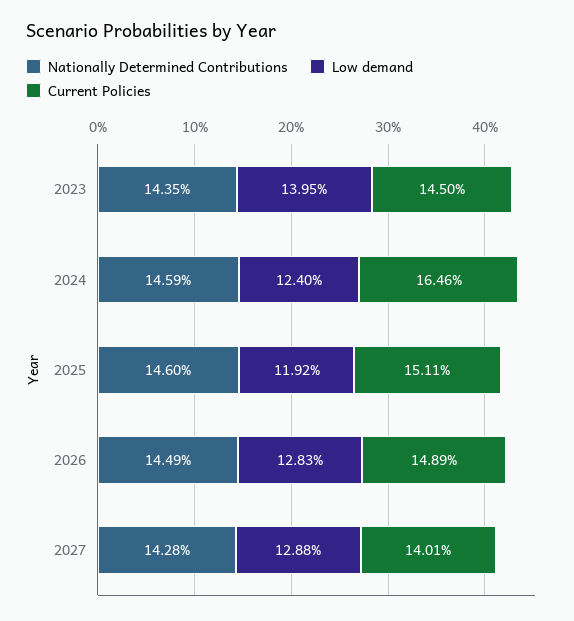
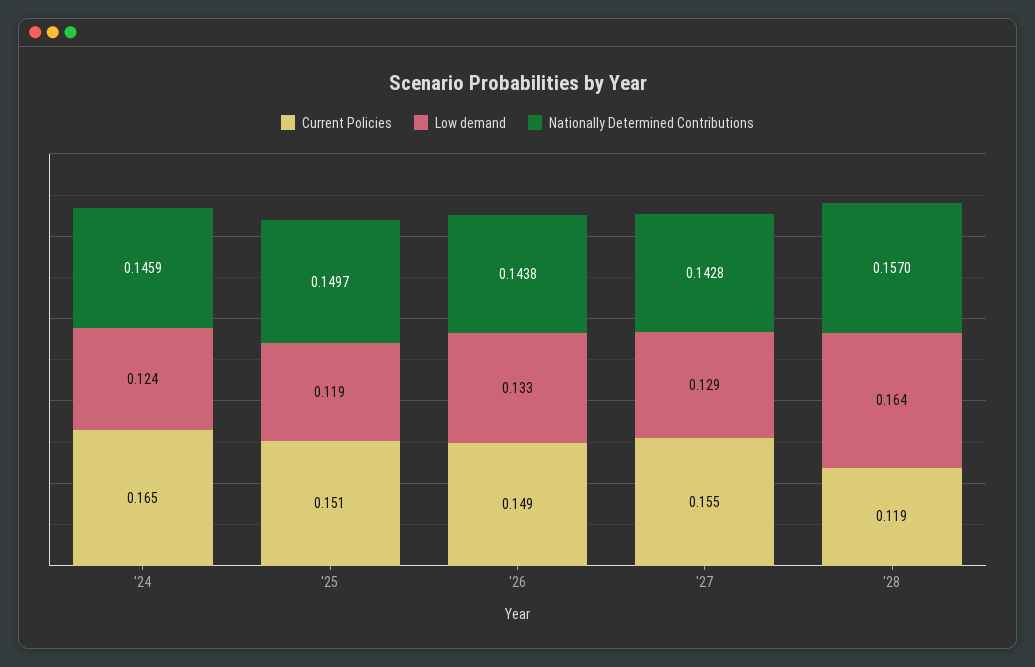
Nationally Determined Contributions, 2023: 0.1435 -> none
Low demand, 2023: 0.1395 -> none
Current Policies, 2023: 0.145 -> none
Nationally Determined Contributions, 2025: 0.146 -> 0.1497
Nationally Determined Contributions, 2026: 0.1449 -> 0.1438
Low demand, 2026: 0.1283 -> 0.133
Current Policies, 2027: 0.1401 -> 0.155
Current Policies, '28: none -> 0.119
Low demand, '28: none -> 0.164
Nationally Determined Contributions, '28: none -> 0.157

